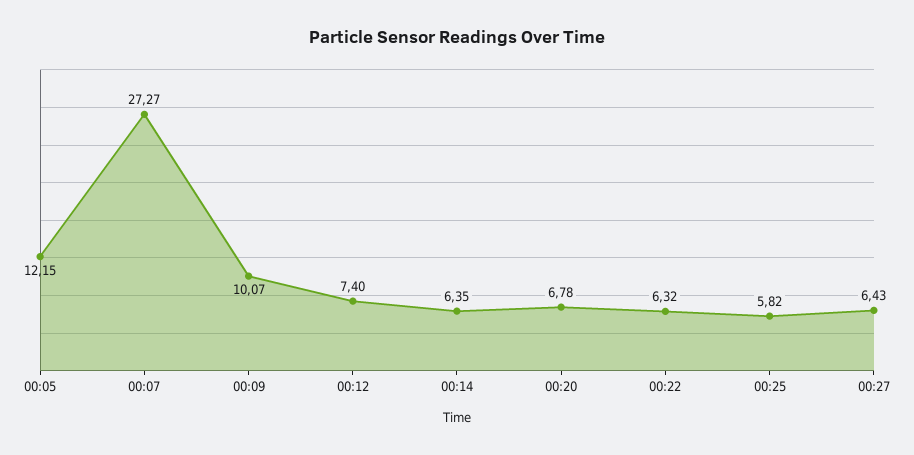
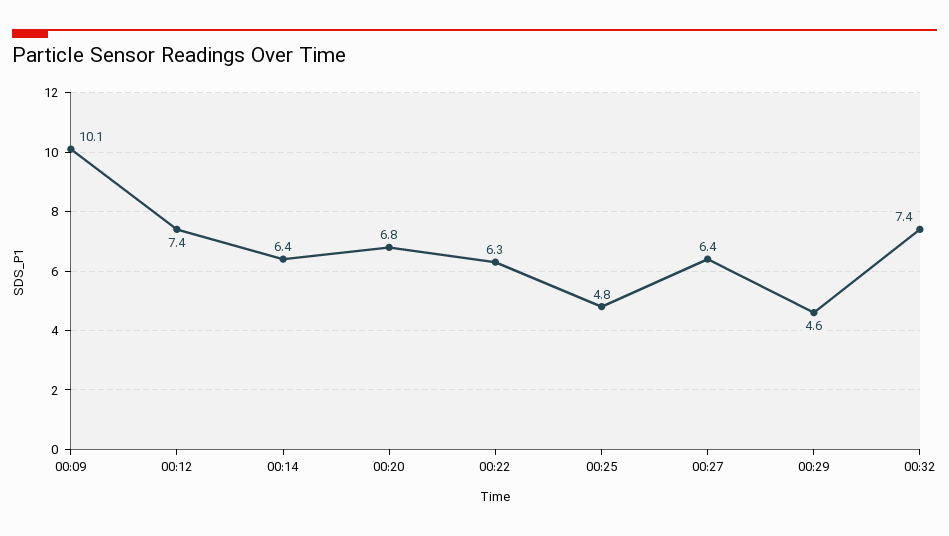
00:05: 12.15 -> none
00:07: 27.27 -> none
00:25: 5.82 -> 4.8
00:29: none -> 4.6
00:32: none -> 7.4

